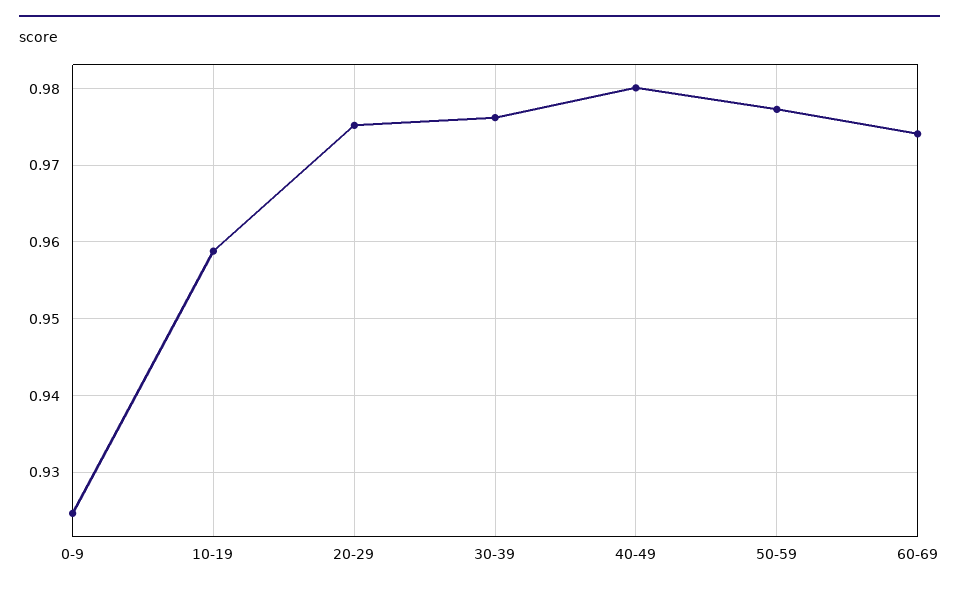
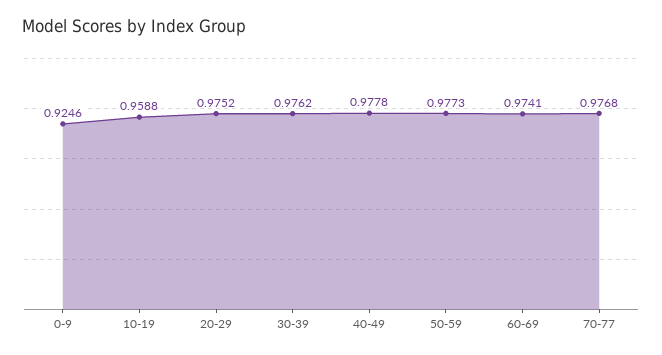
40-49: 0.98 -> 0.9778
70-77: none -> 0.9768

